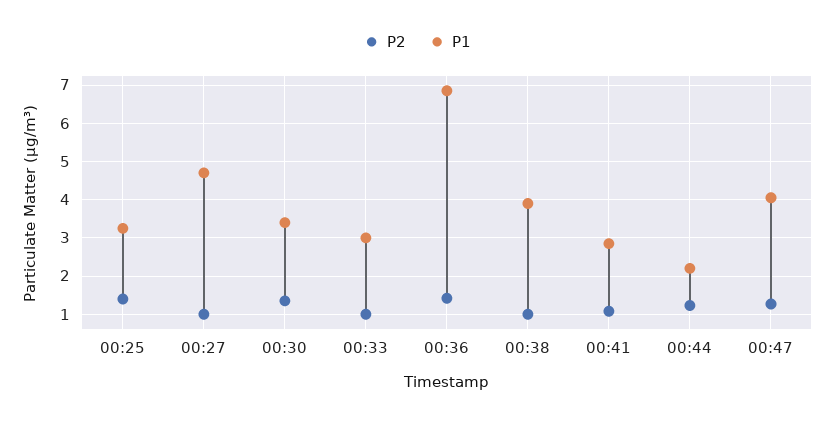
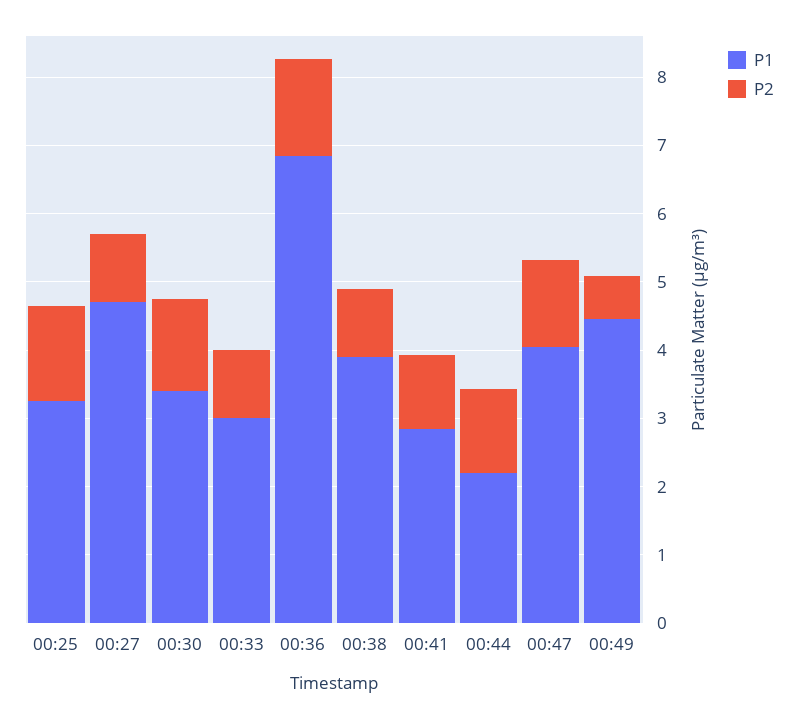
P1, 00:49: none -> 4.4
P2, 00:49: none -> 0.6

